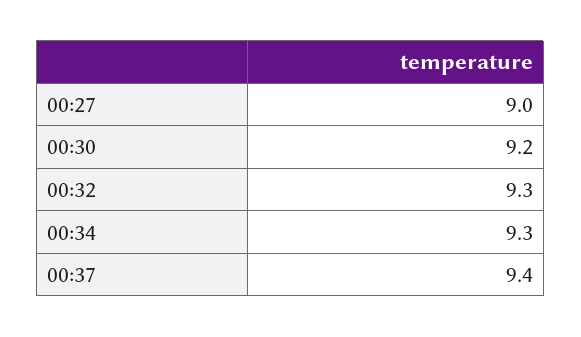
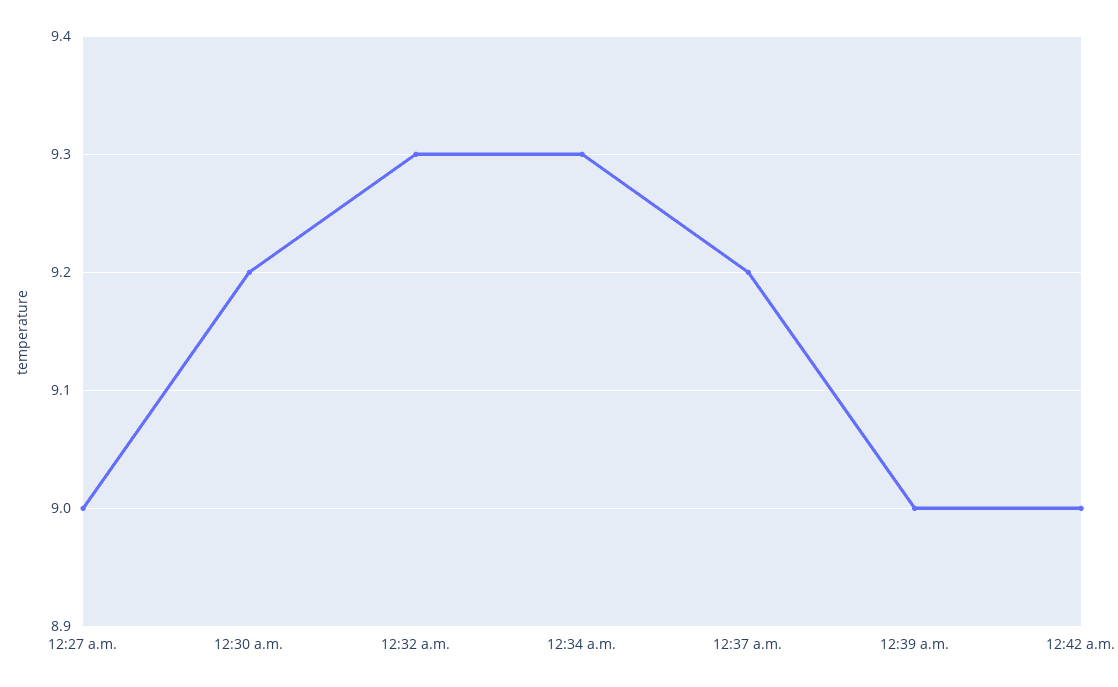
00:37: 9.4 -> 9.2
12:39 a.m.: none -> 9
12:42 a.m.: none -> 9

